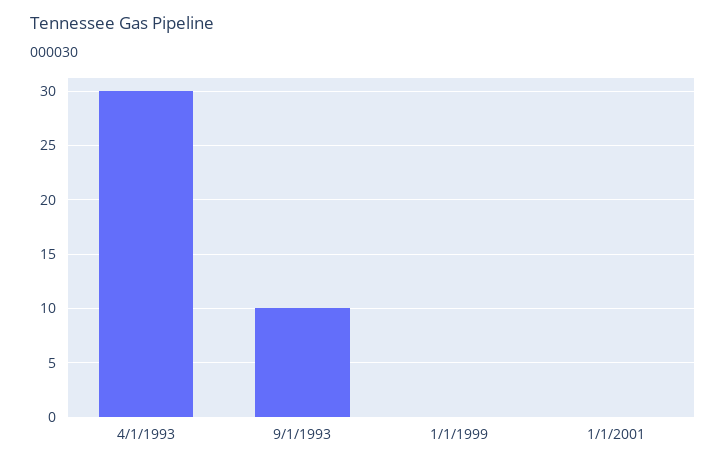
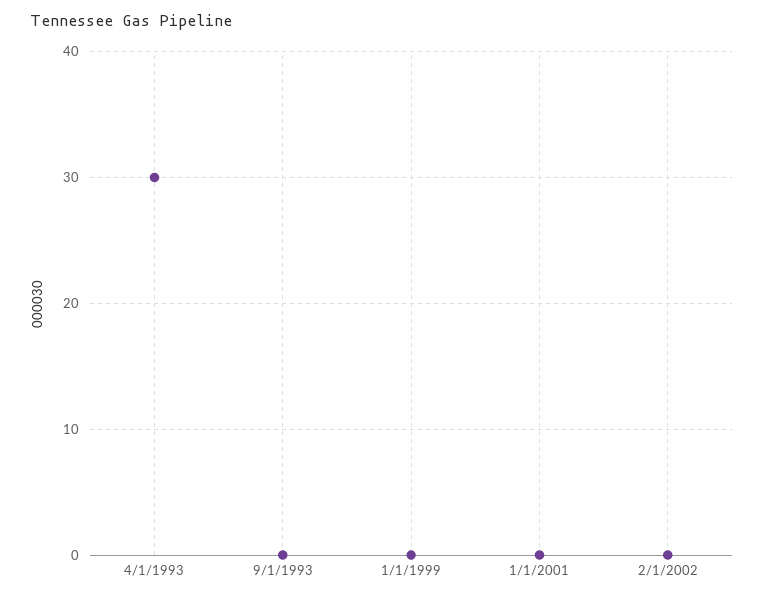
9/1/1993: 10 -> 0
2/1/2002: none -> 0

